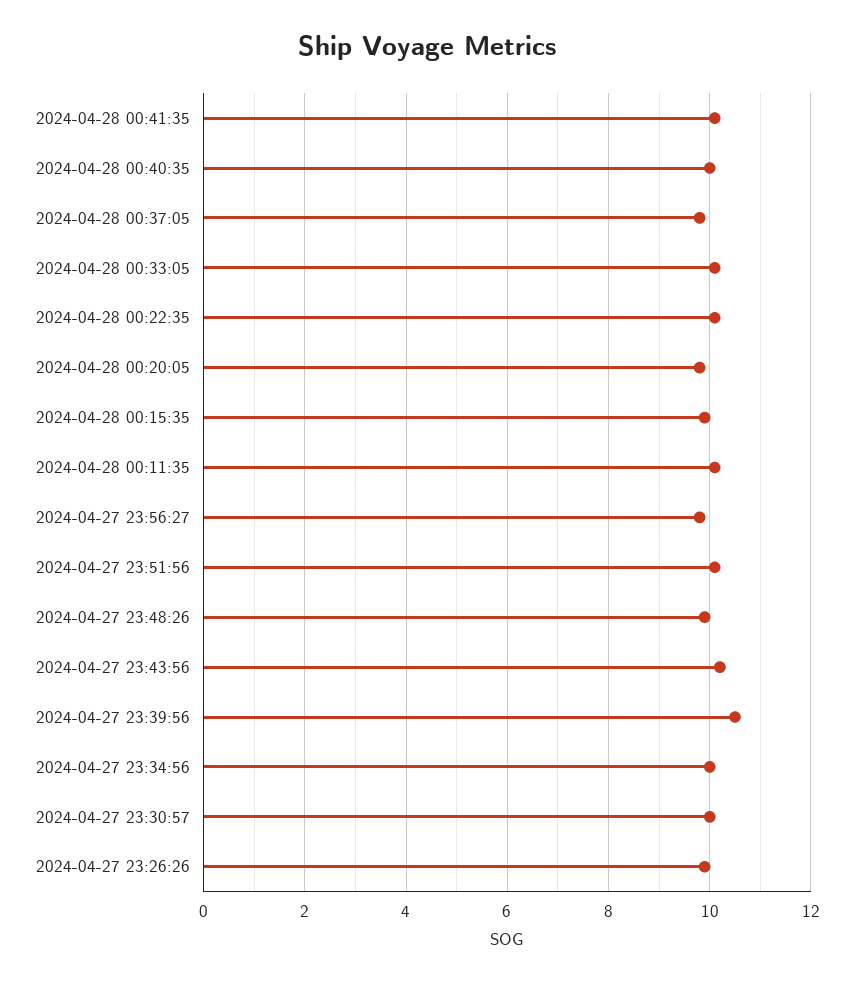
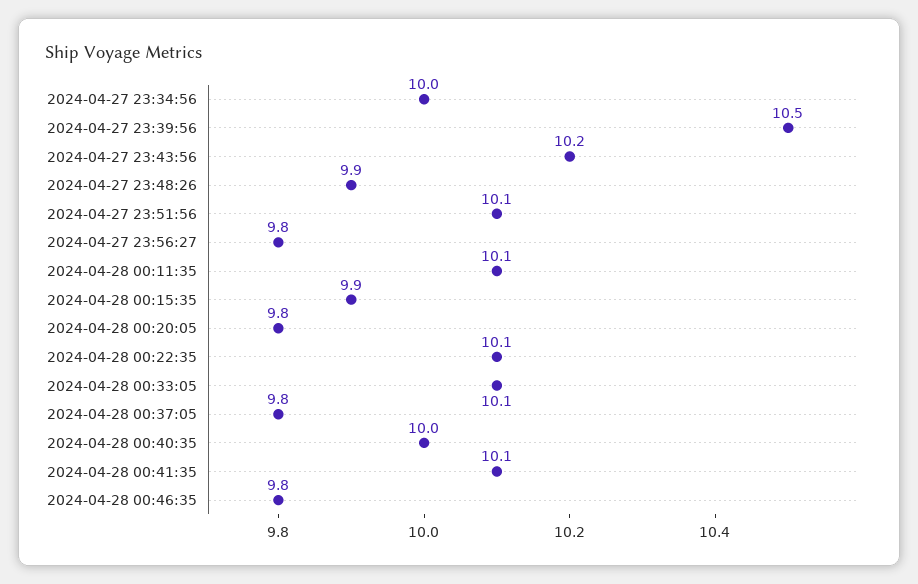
2024-04-27 23:30:57: 10 -> none
2024-04-27 23:26:26: 10 -> none
2024-04-28 00:46:35: none -> 9.8

